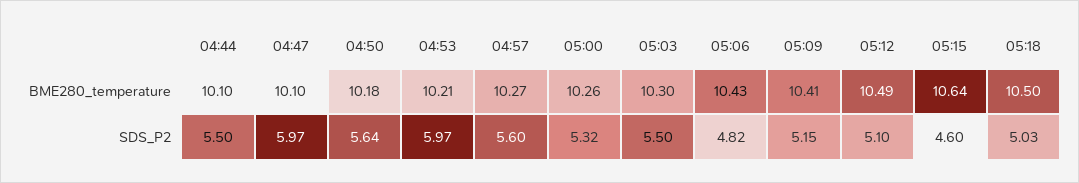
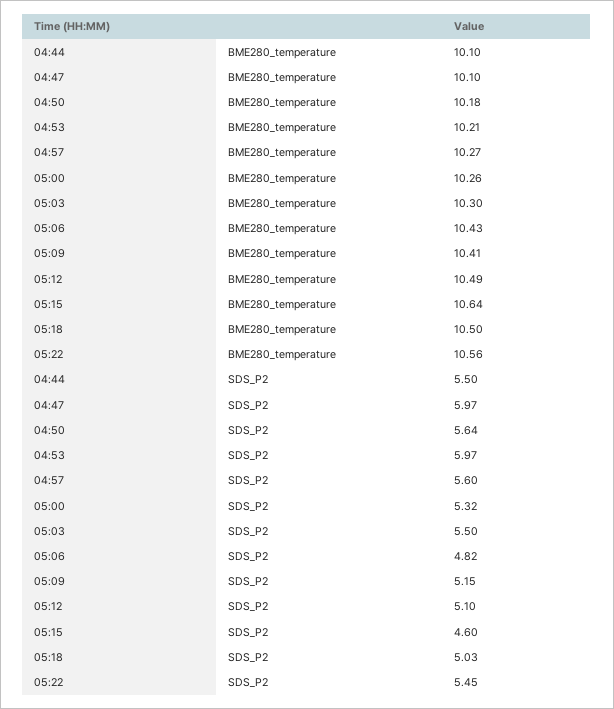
05:22, BME280_temperature: none -> 10.56
05:22, SDS_P2: none -> 5.45

